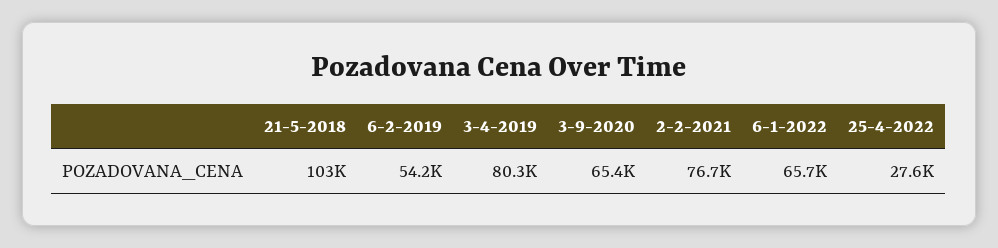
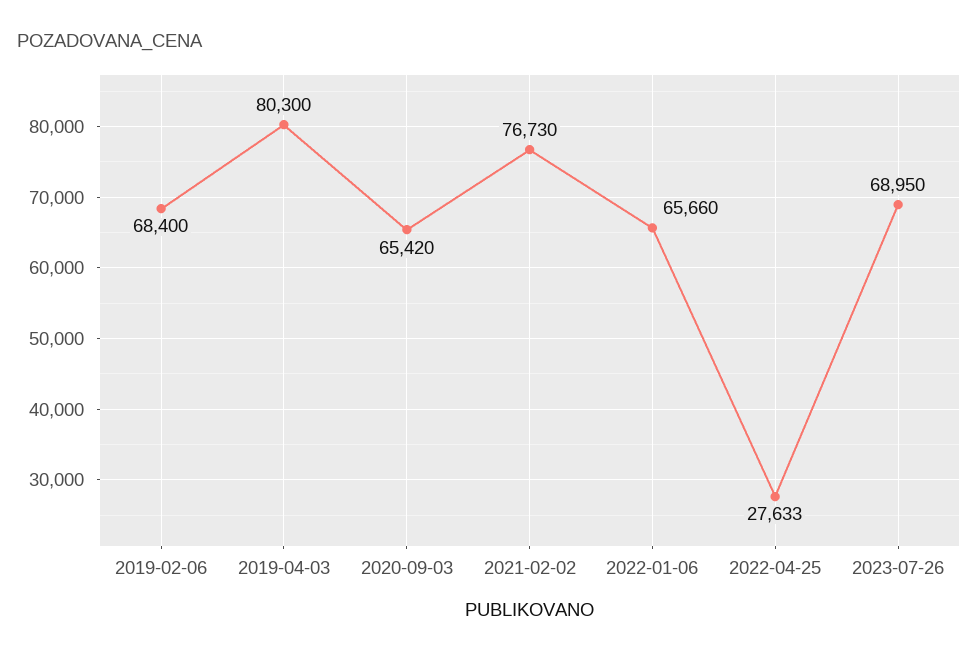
21-5-2018: 103000 -> none
6-2-2019: 54200 -> 68400
2023-07-26: none -> 68950

